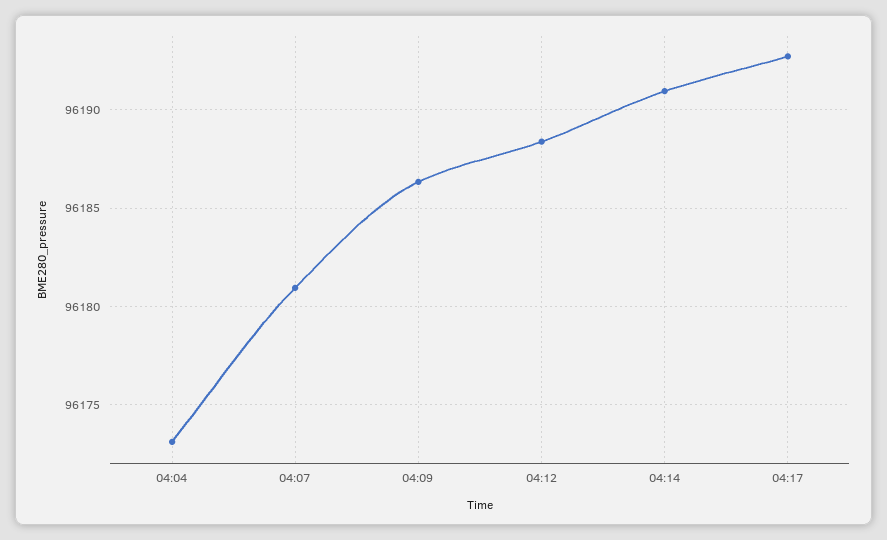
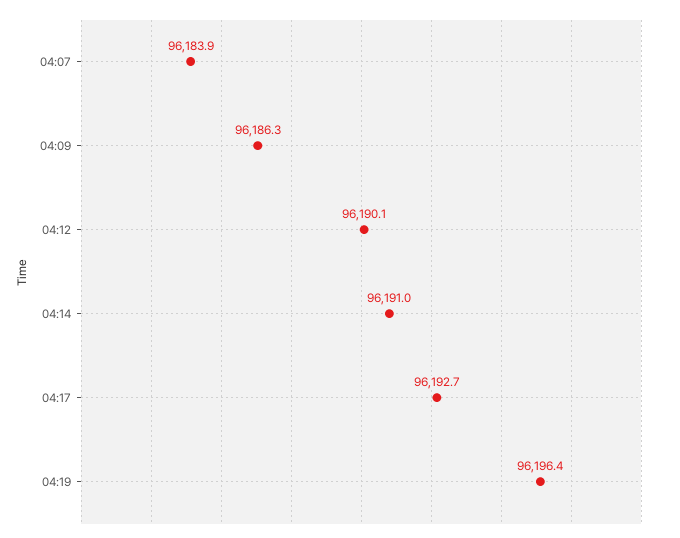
04:04: 96173 -> none
04:07: 96181 -> 96183.9
04:12: 96188.5 -> 96190.1
04:19: none -> 96196.4

